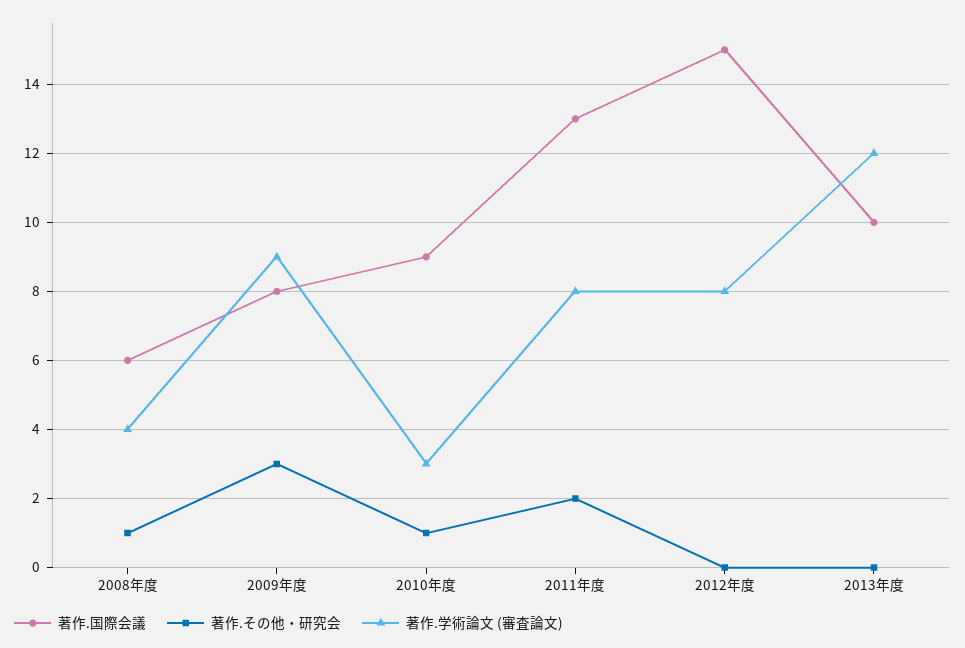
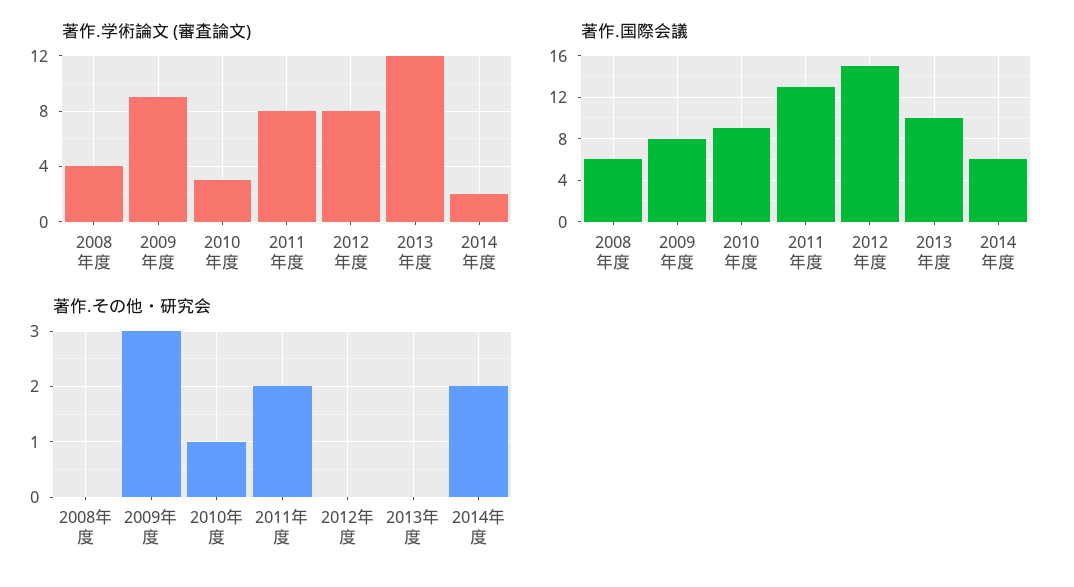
著作.その他・研究会, 2008年度: 1 -> 0
著作.学術論文 (審査論文), 2014年度: none -> 2
著作.国際会議, 2014年度: none -> 6
著作.その他・研究会, 2014年度: none -> 2

